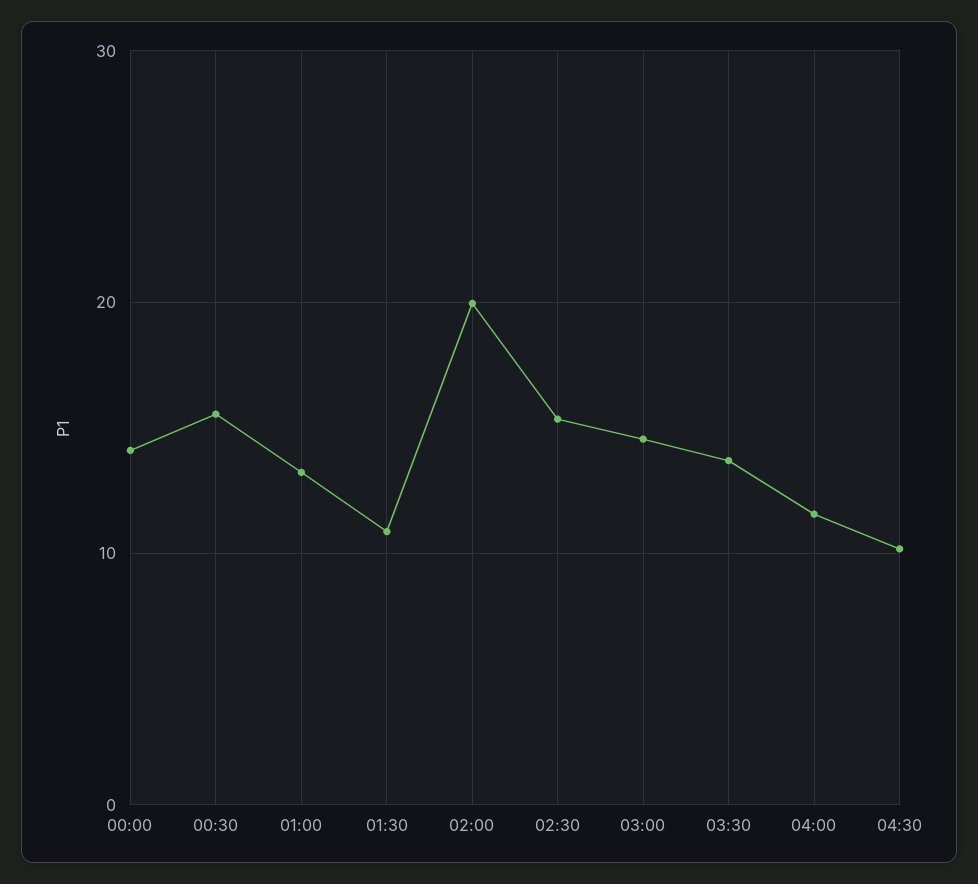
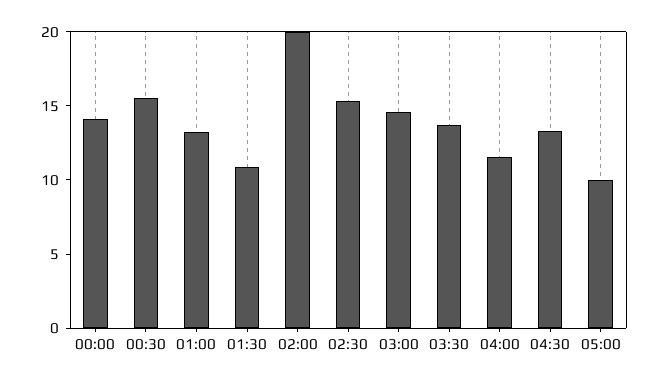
04:30: 10 -> 13
05:00: none -> 10

